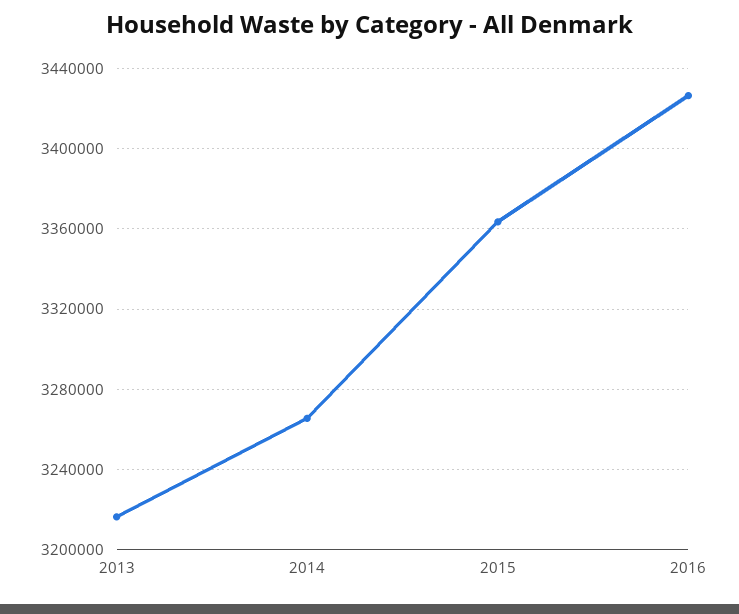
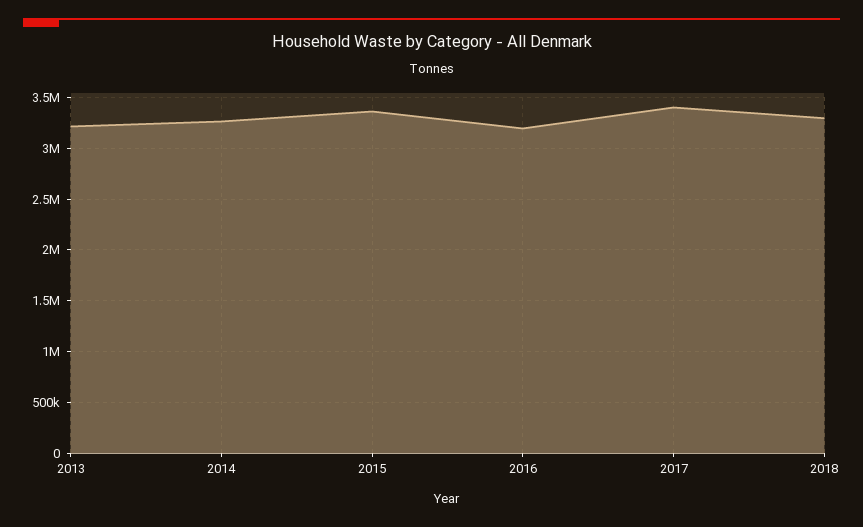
2016: 3425000 -> 3200000
2017: none -> 3400000
2018: none -> 3300000

